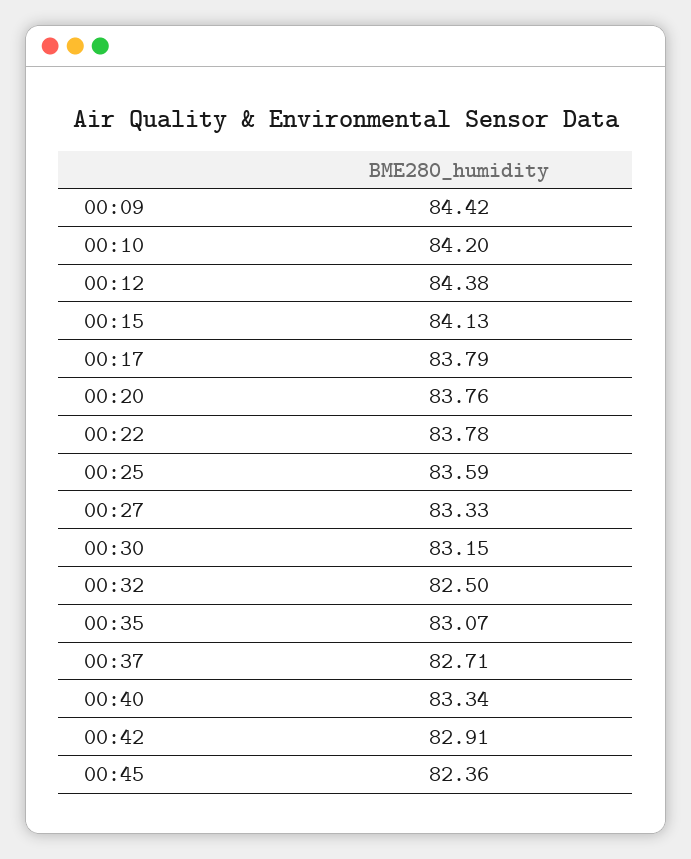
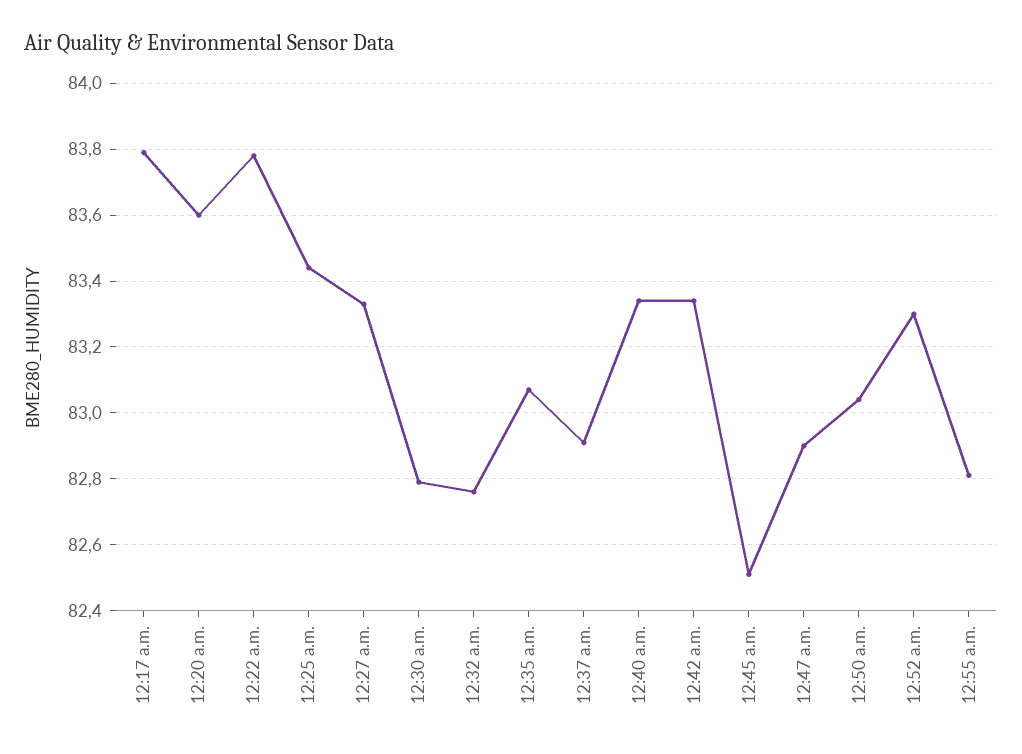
00:09: 84.42 -> none
00:10: 84.2 -> none
00:12: 84.38 -> none
00:15: 84.13 -> none
00:20: 83.76 -> 83.6
00:25: 83.59 -> 83.45
00:30: 83.15 -> 82.8
00:32: 82.5 -> 82.75
00:37: 82.71 -> 82.9
00:42: 82.91 -> 83.35
00:45: 82.36 -> 82.5
12:47 a.m.: none -> 82.9
12:50 a.m.: none -> 83.05
12:52 a.m.: none -> 83.3
12:55 a.m.: none -> 82.8

